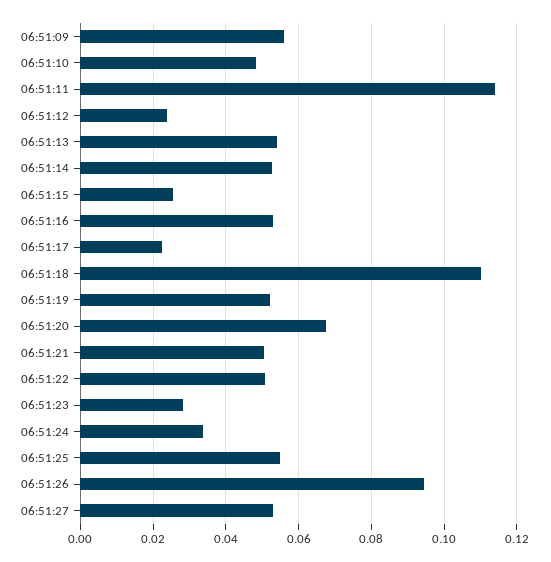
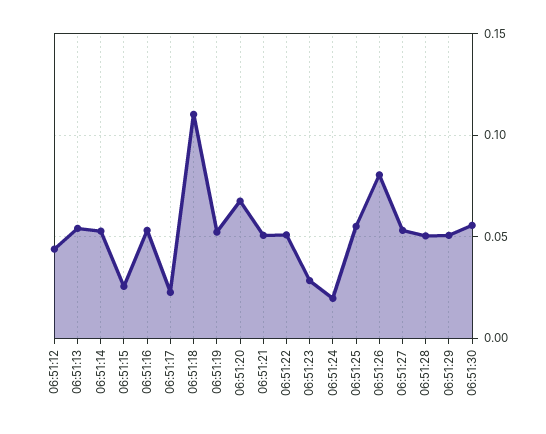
06:51:09: 0.056 -> none
06:51:10: 0.048 -> none
06:51:11: 0.114 -> none
06:51:12: 0.024 -> 0.045
06:51:24: 0.034 -> 0.02
06:51:26: 0.094 -> 0.08
06:51:28: none -> 0.05
06:51:29: none -> 0.05
06:51:30: none -> 0.055

